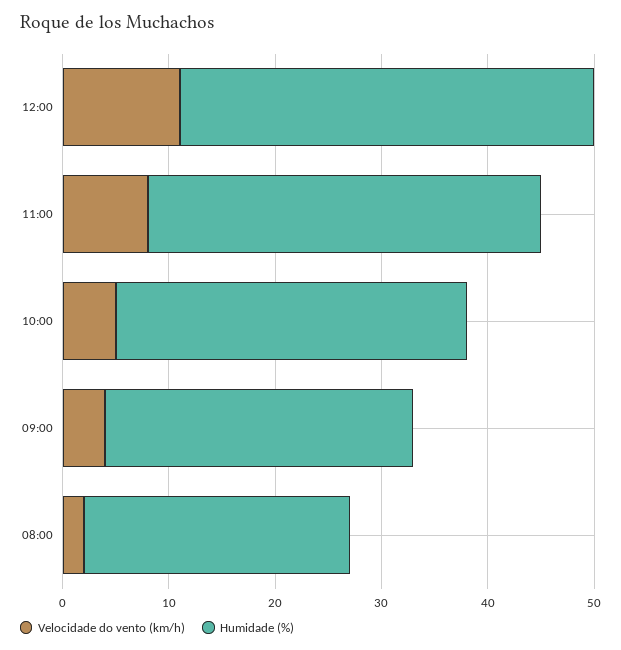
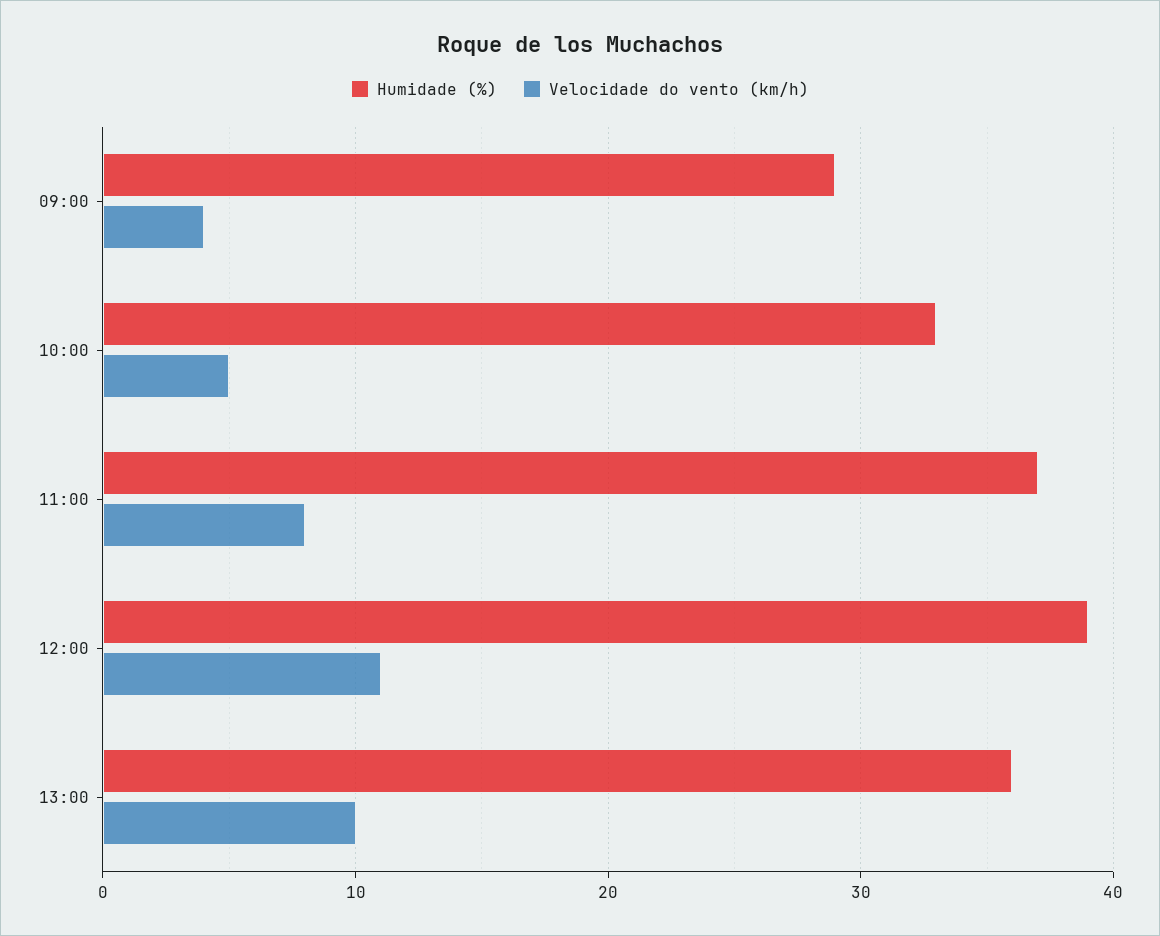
Velocidade do vento (km/h), 08:00: 2 -> none
Humidade (%), 08:00: 25 -> none
Humidade (%), 13:00: none -> 36
Velocidade do vento (km/h), 13:00: none -> 10

